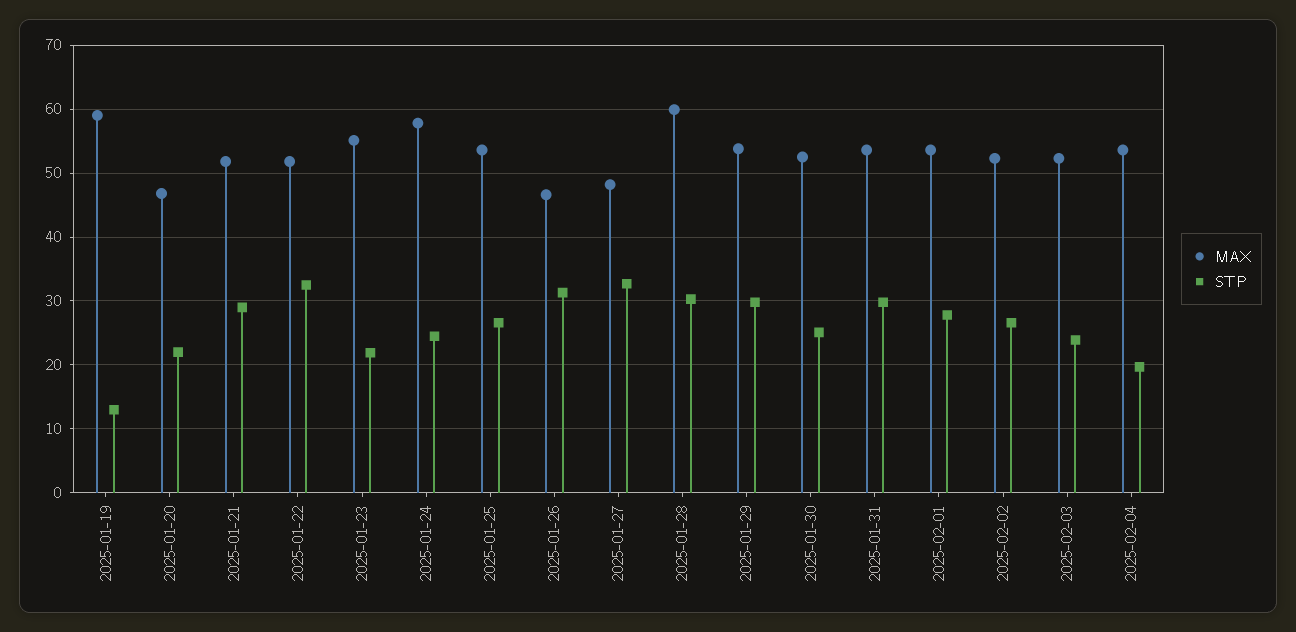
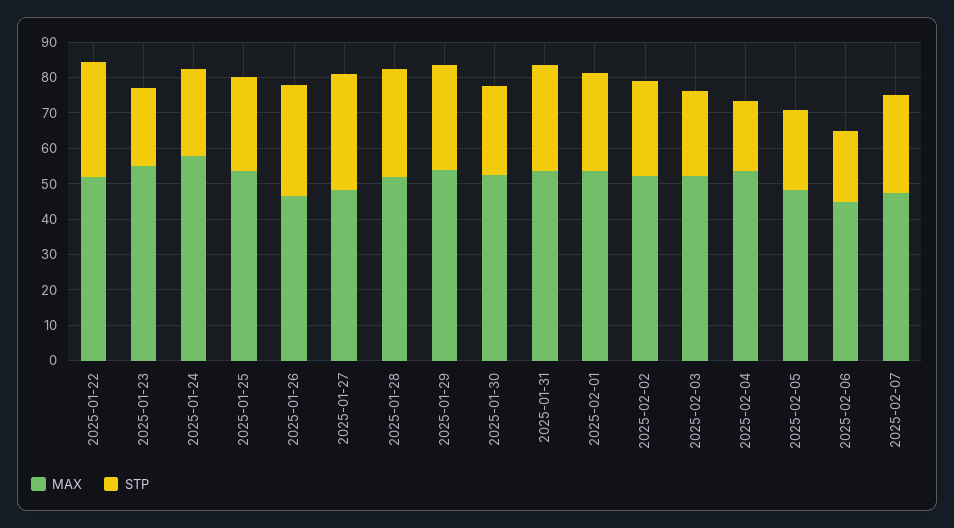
MAX, 2025-01-19: 59 -> none
STP, 2025-01-19: 13 -> none
MAX, 2025-01-20: 47 -> none
STP, 2025-01-20: 22 -> none
MAX, 2025-01-21: 52 -> none
STP, 2025-01-21: 29 -> none
MAX, 2025-01-28: 60 -> 52.5
MAX, 2025-02-05: none -> 47.5
STP, 2025-02-05: none -> 22.5
MAX, 2025-02-06: none -> 45
STP, 2025-02-06: none -> 20
MAX, 2025-02-07: none -> 47.5
STP, 2025-02-07: none -> 27.5

